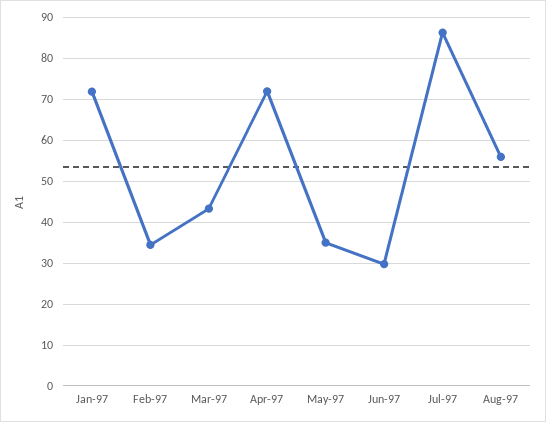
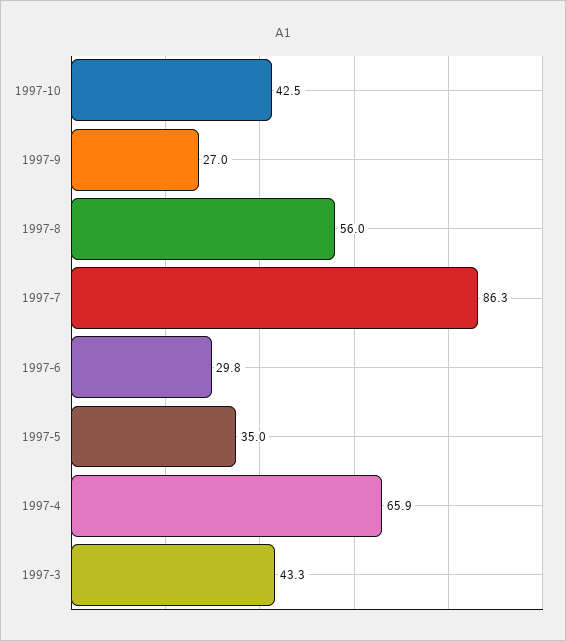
Jan-97: 72 -> none
Feb-97: 34 -> none
Apr-97: 72 -> 65.9
1997-10: none -> 42.5
1997-9: none -> 27

